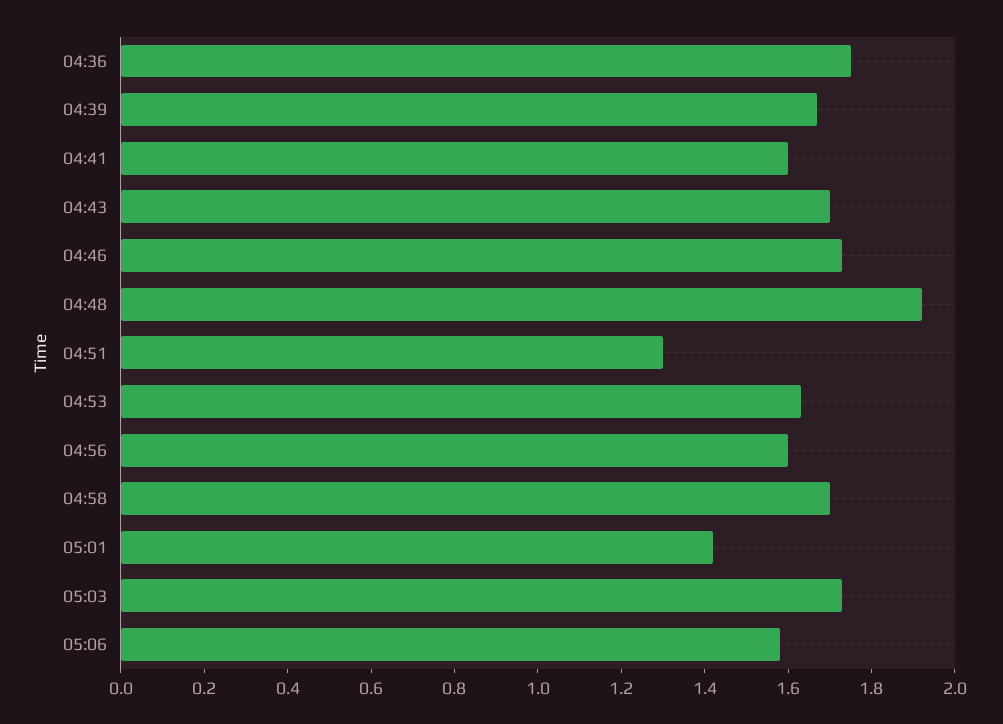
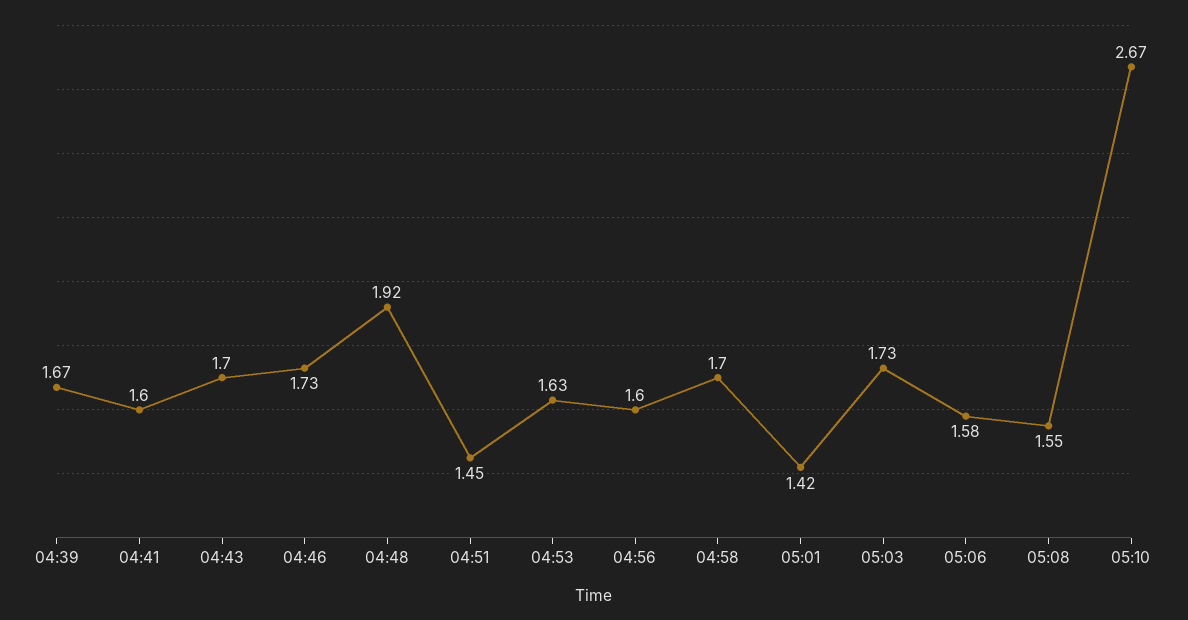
04:36: 1.75 -> none
04:51: 1.3 -> 1.45
05:08: none -> 1.55
05:10: none -> 2.67

